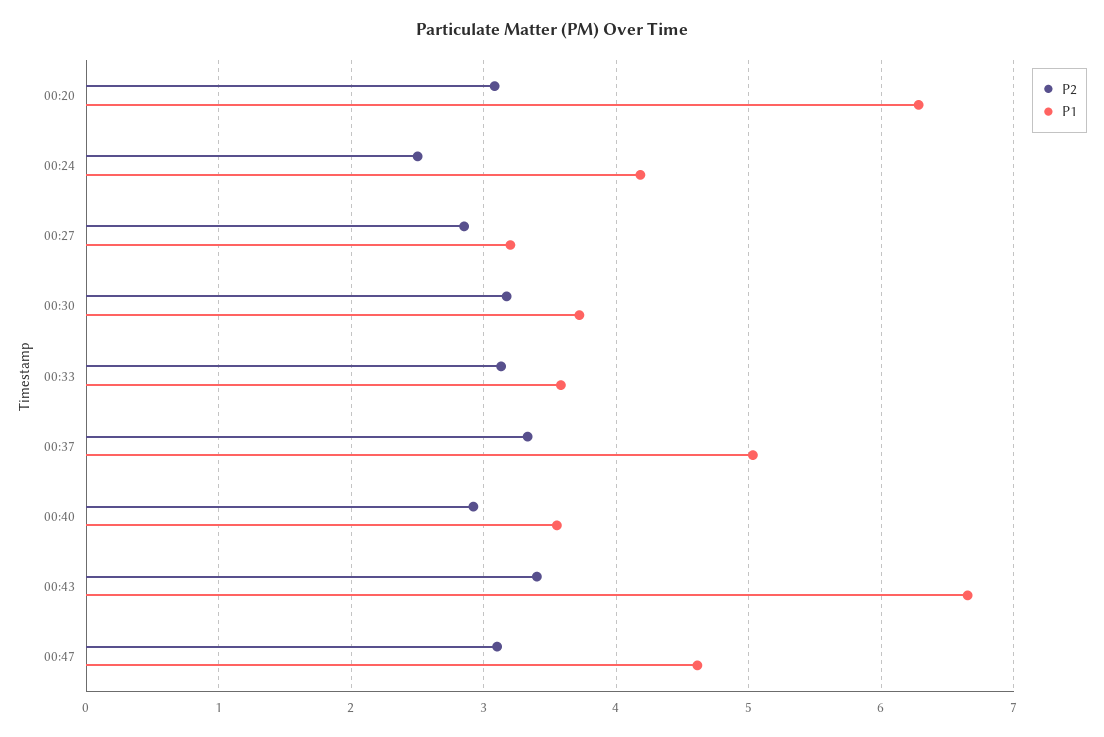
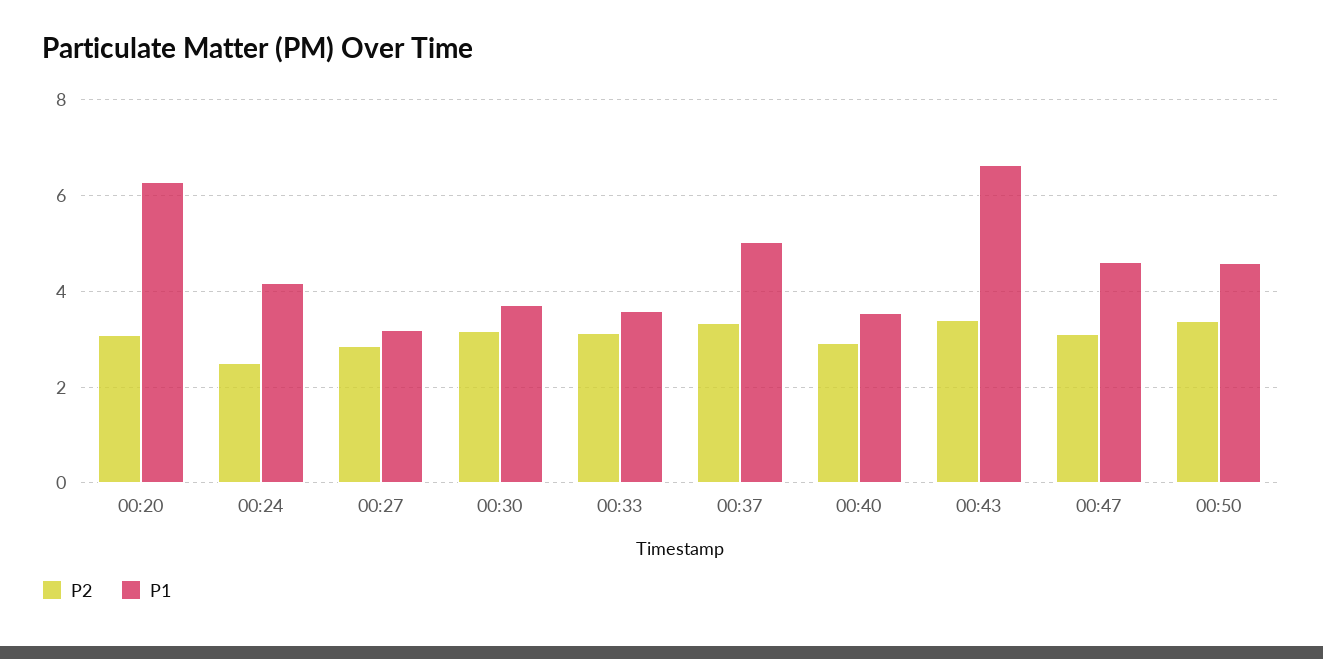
P2, 00:50: none -> 3.4
P1, 00:50: none -> 4.6

